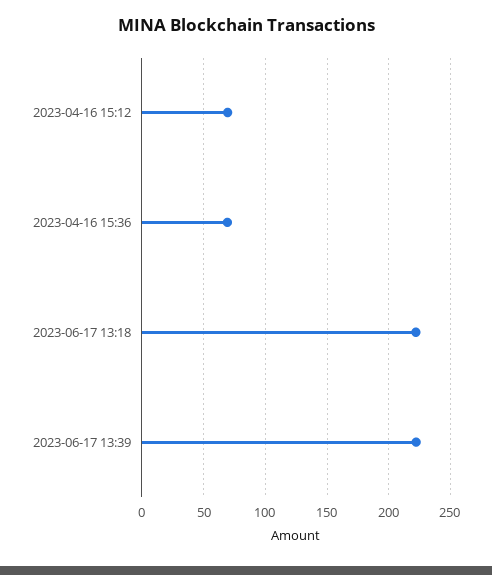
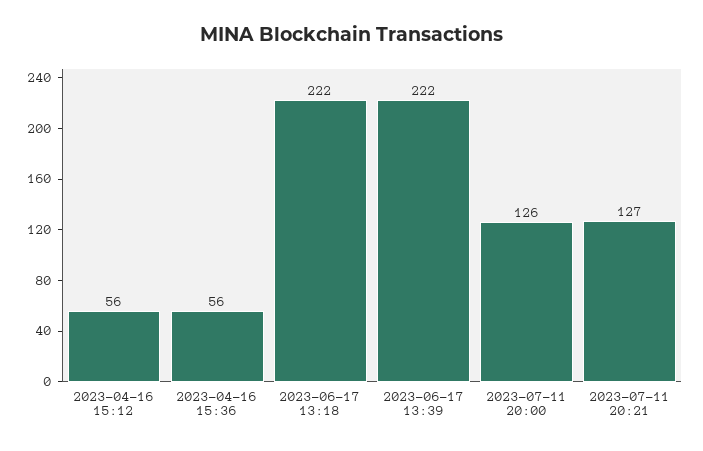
2023-04-16 15:12: 70 -> 56
2023-04-16 15:36: 70 -> 56
2023-07-11 20:00: none -> 126
2023-07-11 20:21: none -> 127

